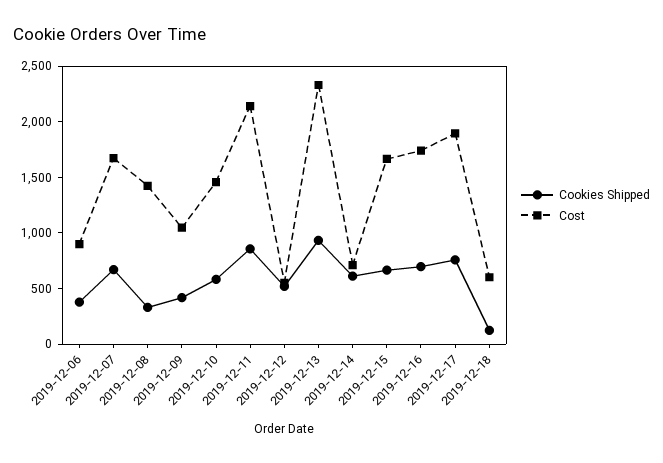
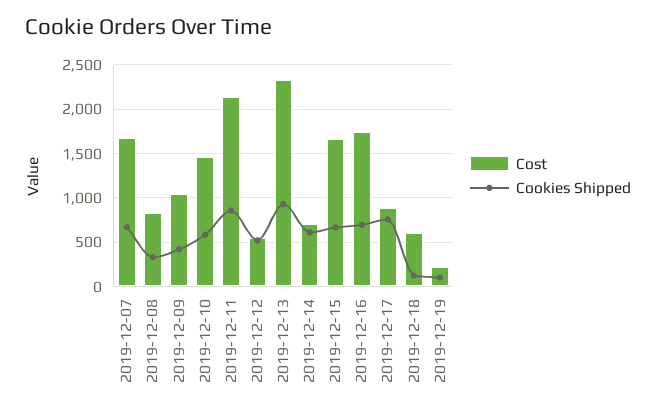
Cookies Shipped, 2019-12-06: 400 -> none
Cost, 2019-12-06: 900 -> none
Cost, 2019-12-08: 1400 -> 800
Cost, 2019-12-17: 1900 -> 900
Cost, 2019-12-19: none -> 200
Cookies Shipped, 2019-12-19: none -> 100

